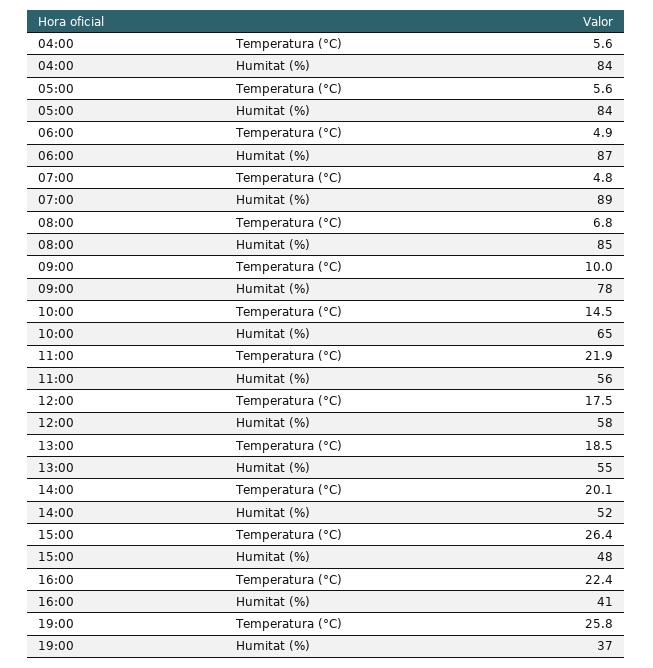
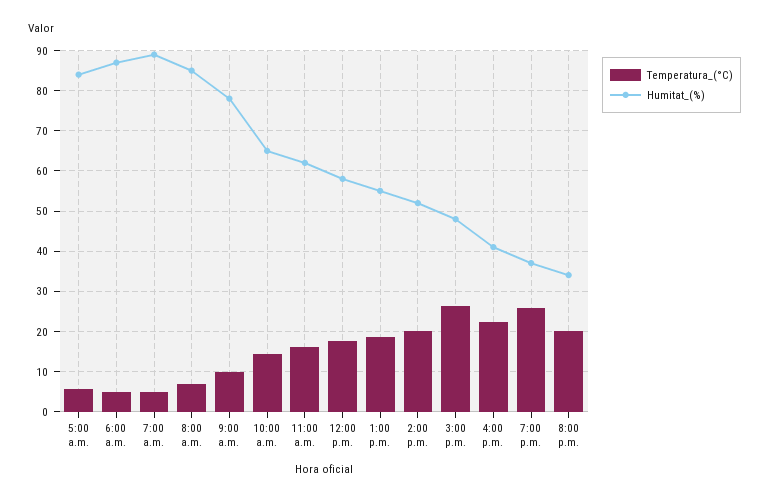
Temperatura (°C), 04:00: 5.6 -> none
Humitat (%), 04:00: 84 -> none
Temperatura (°C), 11:00: 21.9 -> 16
Humitat (%), 11:00: 56 -> 62
Temperatura (°C), 8:00 p.m.: none -> 20
Humitat (%), 8:00 p.m.: none -> 34

